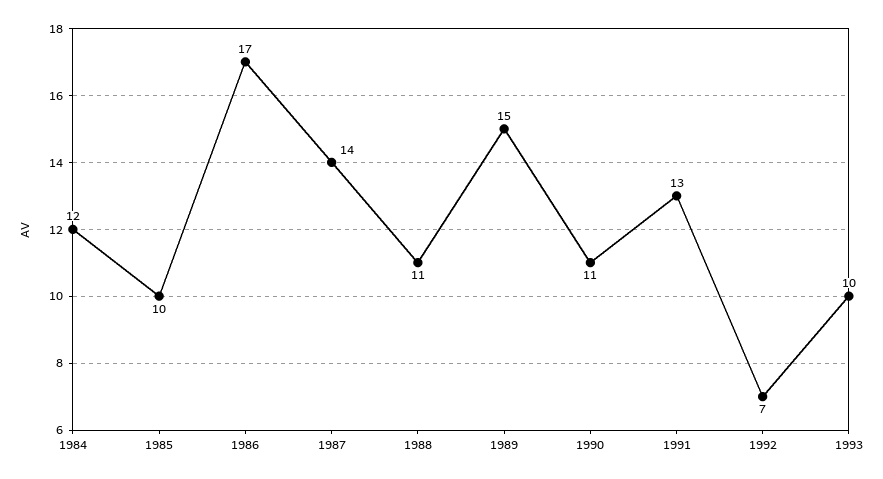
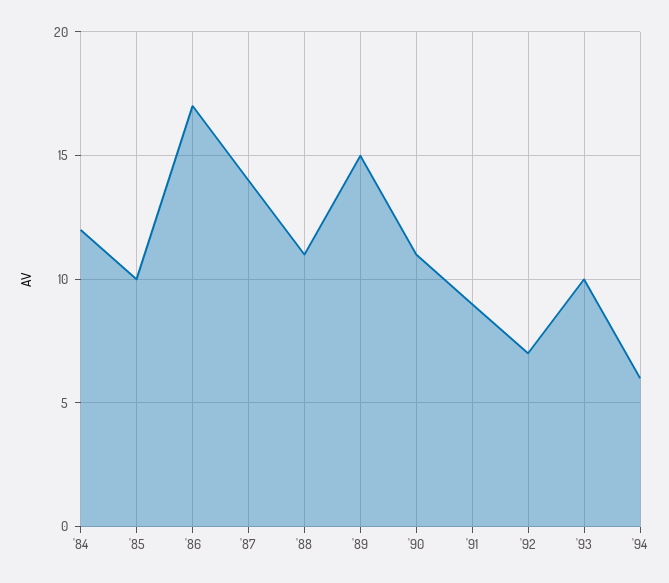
1991: 13 -> 9
'94: none -> 6

